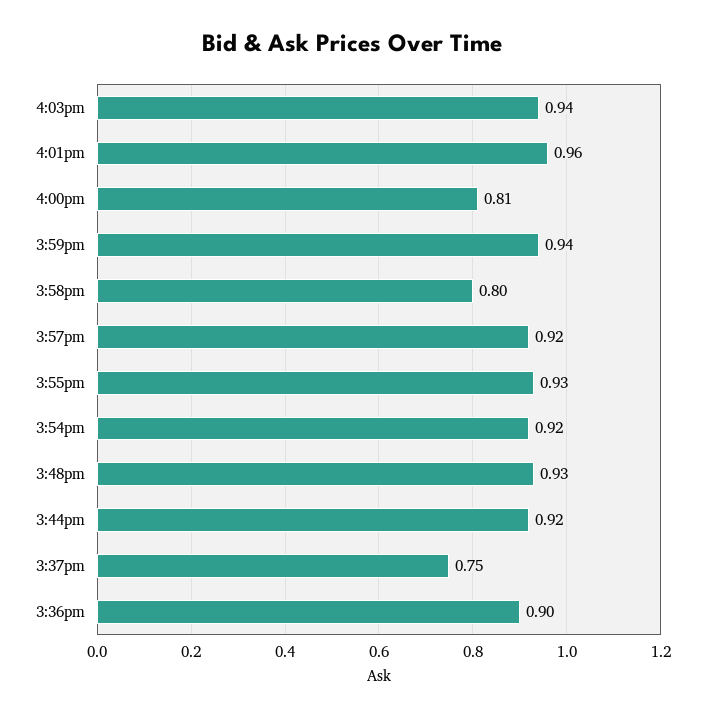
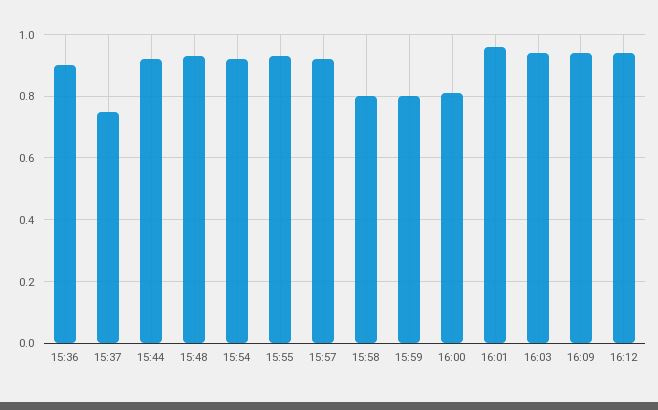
3:59pm: 0.94 -> 0.8
16:09: none -> 0.95
16:12: none -> 0.95

